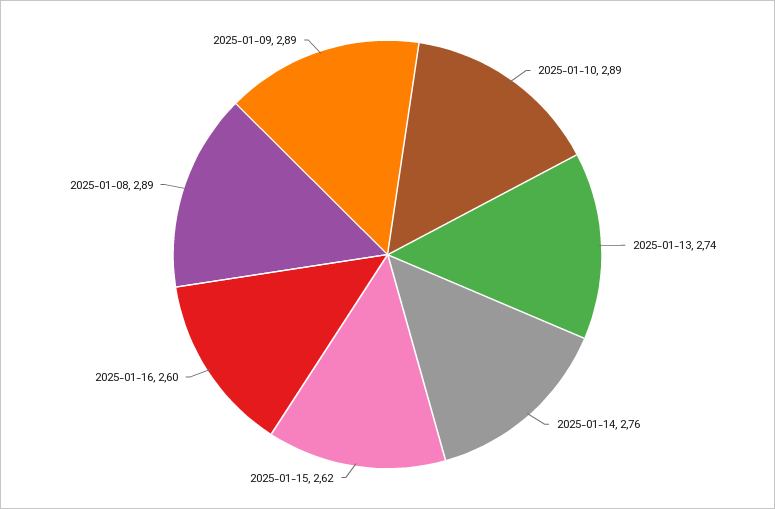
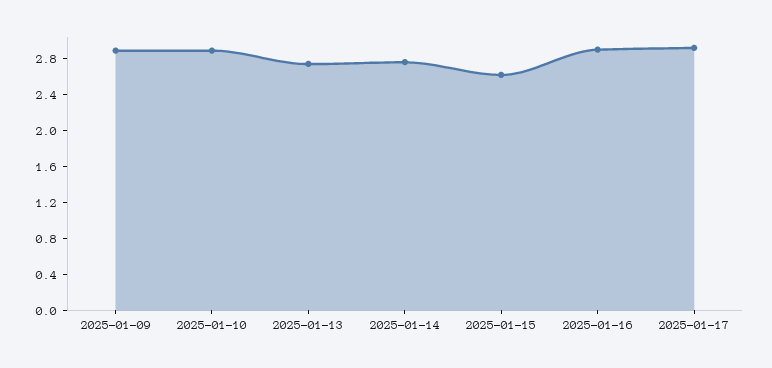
2025-01-16: 2.6 -> 2.9
2025-01-08: 2.89 -> none
2025-01-17: none -> 2.9

